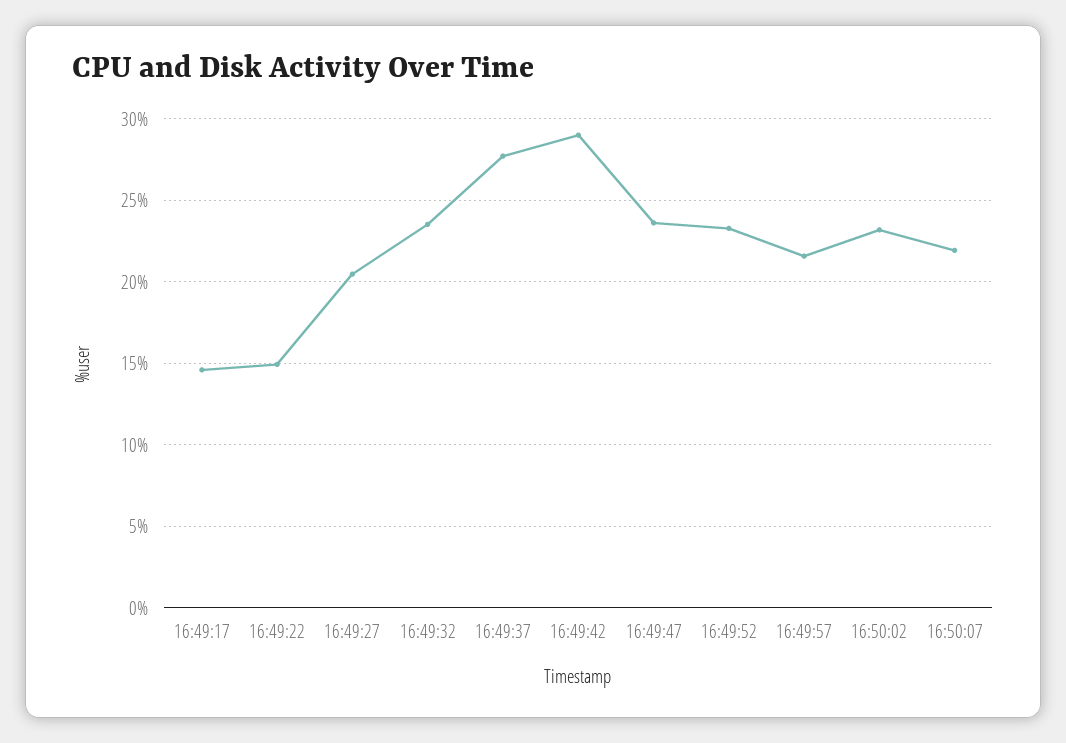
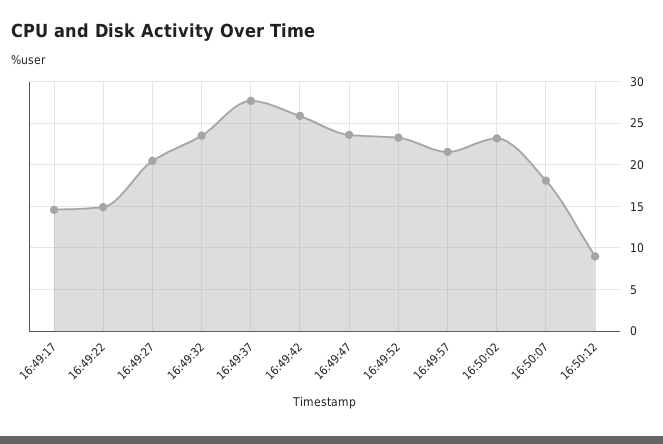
16:49:42: 29 -> 26
16:50:07: 22 -> 18
16:50:12: none -> 9

